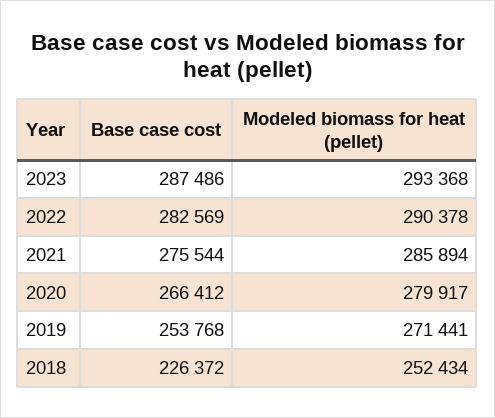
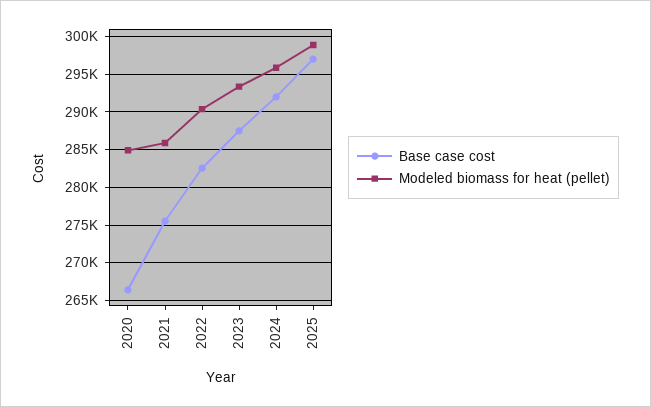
Modeled biomass for heat (pellet), 2020: 279917 -> 285000
Base case cost, 2019: 253768 -> none
Modeled biomass for heat (pellet), 2019: 271441 -> none
Base case cost, 2018: 226372 -> none
Modeled biomass for heat (pellet), 2018: 252434 -> none
Base case cost, 2024: none -> 292000
Modeled biomass for heat (pellet), 2024: none -> 296000
Base case cost, 2025: none -> 297000
Modeled biomass for heat (pellet), 2025: none -> 299000

